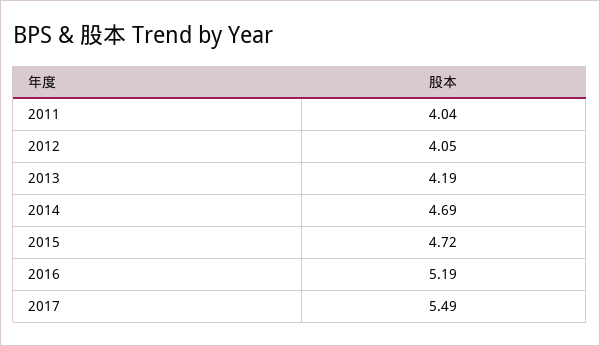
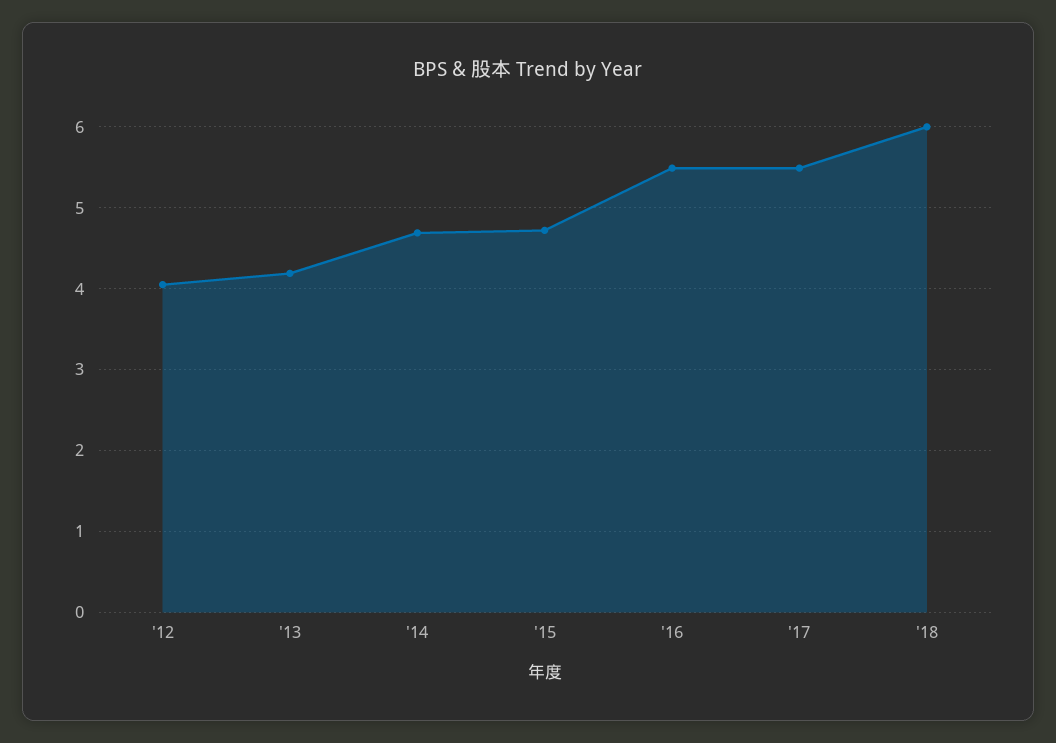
2011: 4.04 -> none
2016: 5.19 -> 5.5
'18: none -> 6

